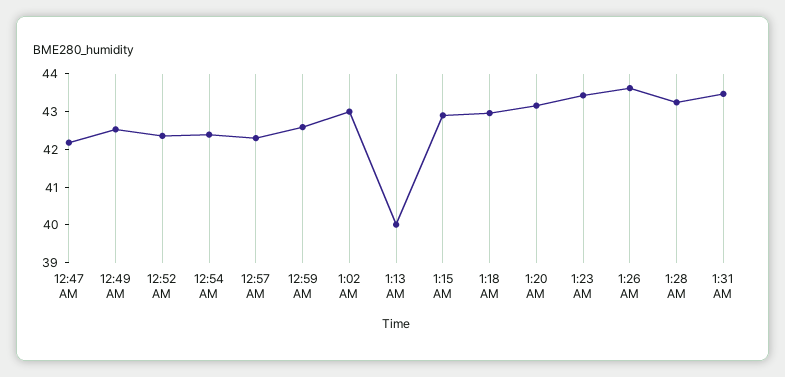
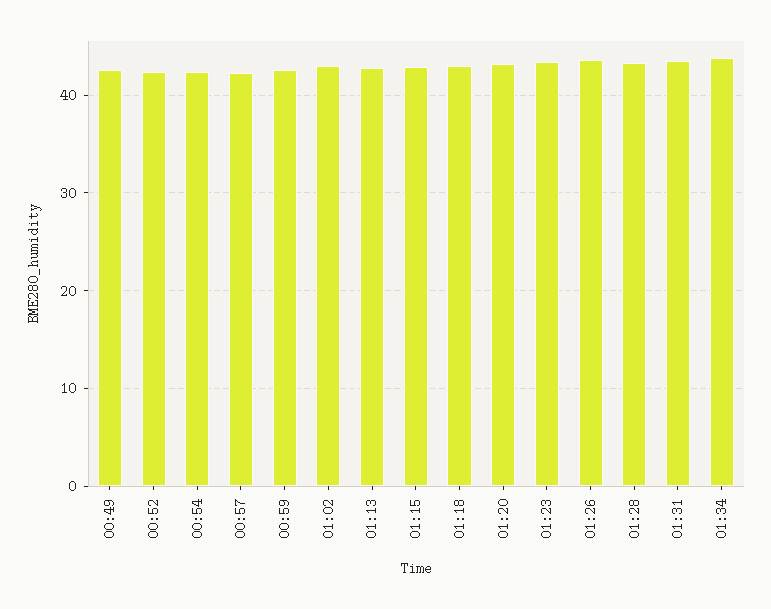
12:47 AM: 42.25 -> none
1:13 AM: 40 -> 43
01:34: none -> 44

